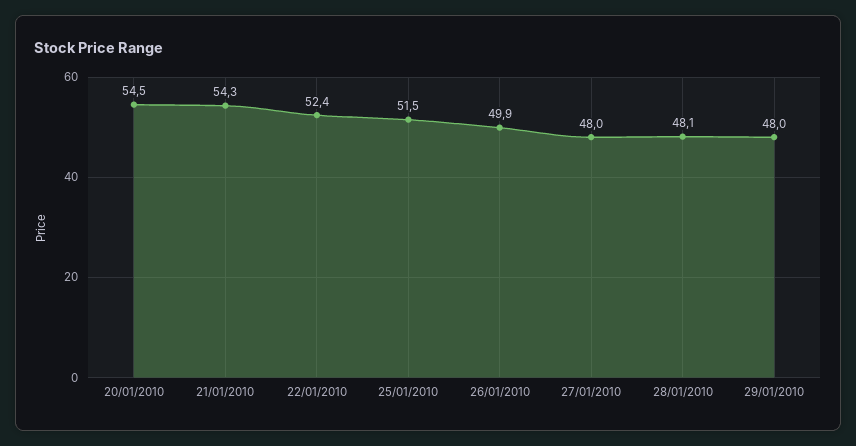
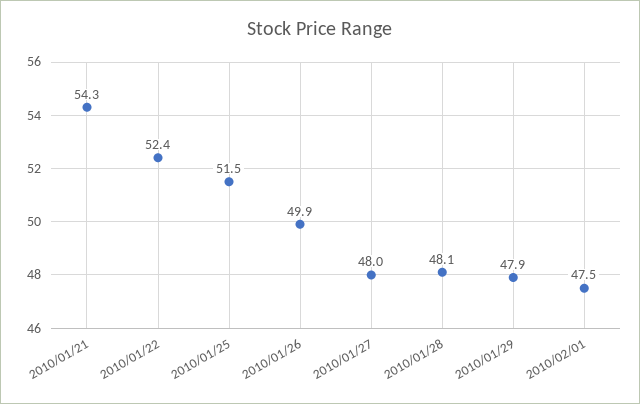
20/01/2010: 54.5 -> none
29/01/2010: 48 -> 47.9
2010/02/01: none -> 47.5

